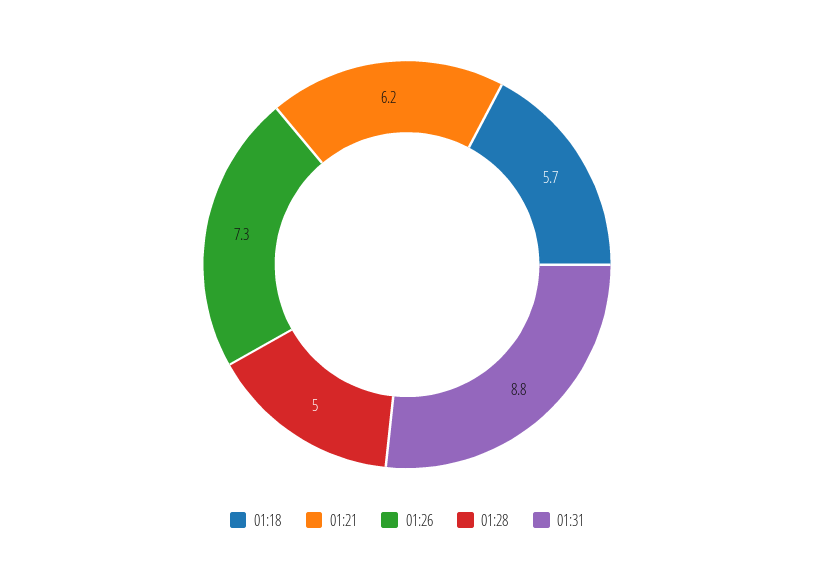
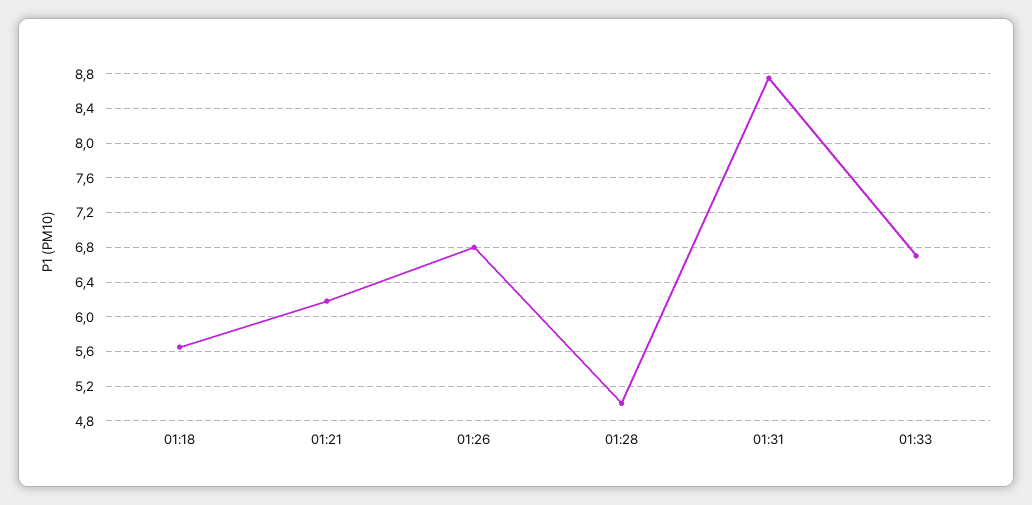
01:26: 7.3 -> 6.8
01:33: none -> 6.7

